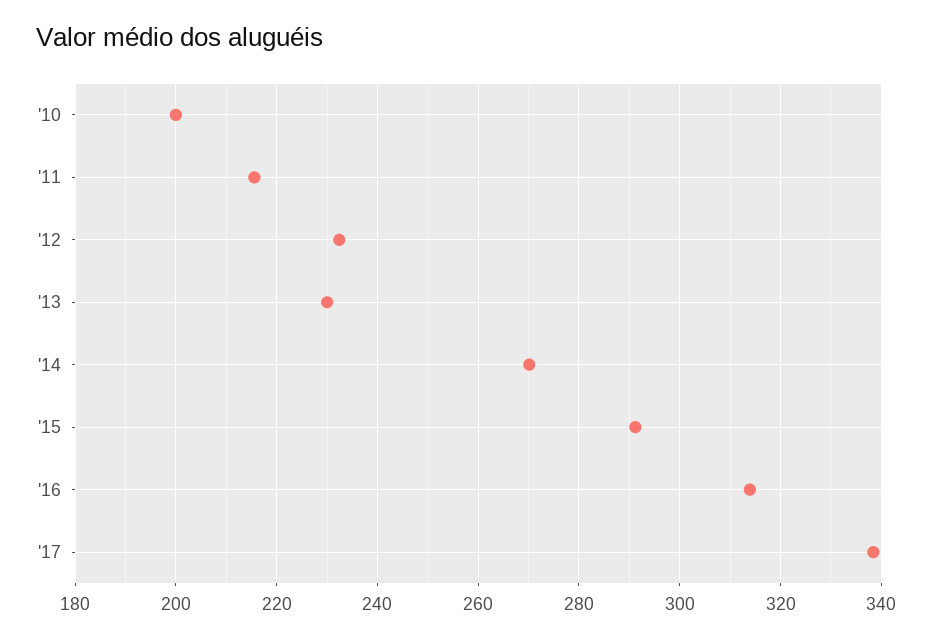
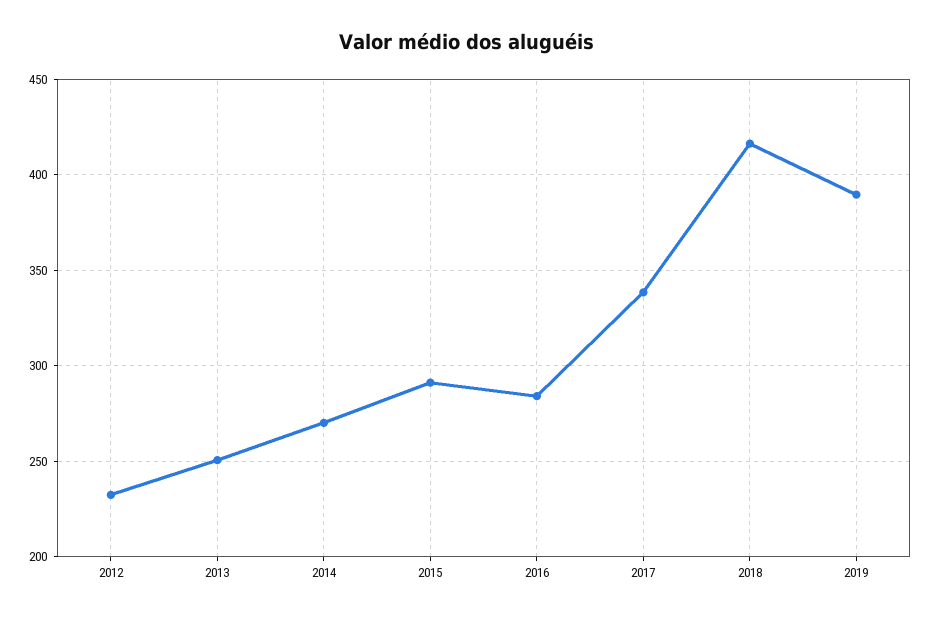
'10: 200 -> none
'11: 216 -> none
'13: 230 -> 250
'16: 314 -> 285
2018: none -> 415
2019: none -> 390

